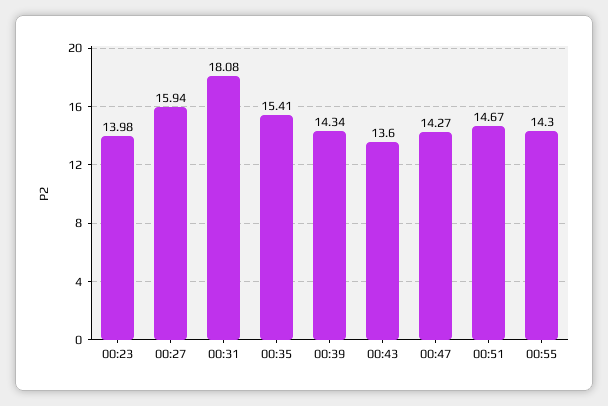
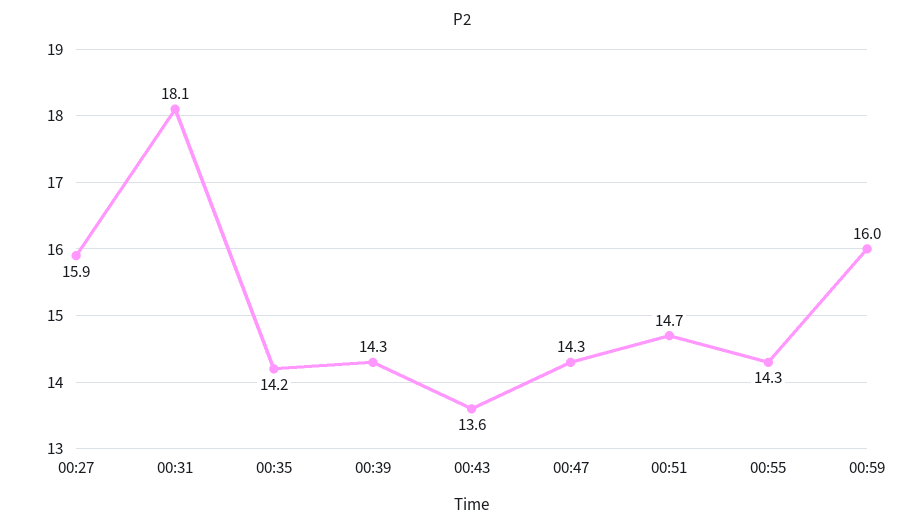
00:23: 13.98 -> none
00:35: 15.41 -> 14.2
00:59: none -> 16

